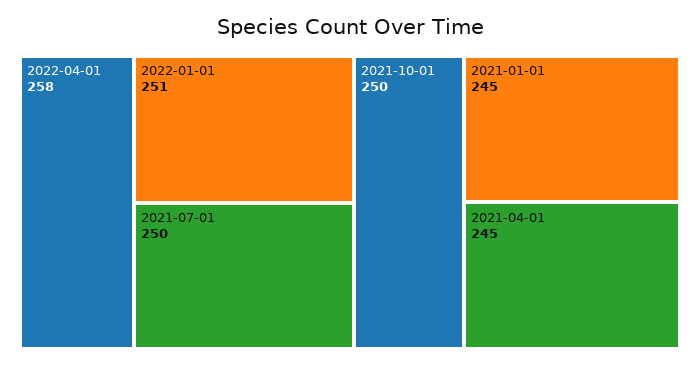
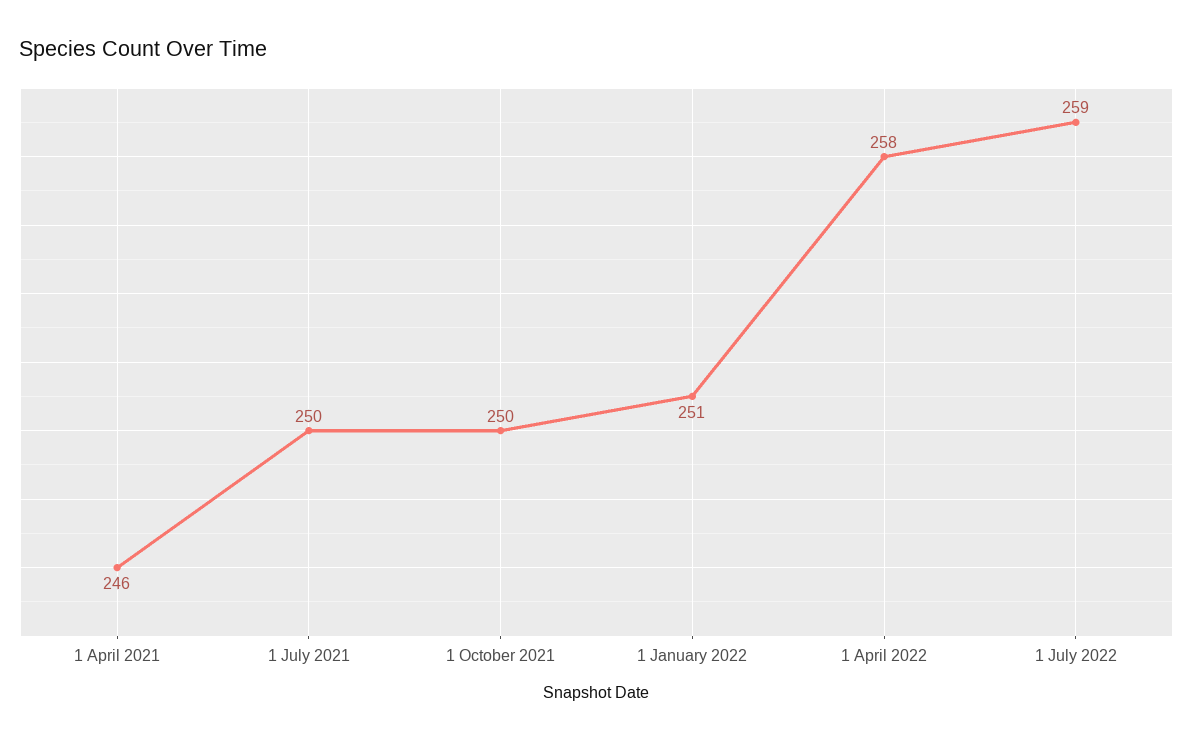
2021-01-01: 245 -> none
2021-04-01: 245 -> 246
1 July 2022: none -> 259

